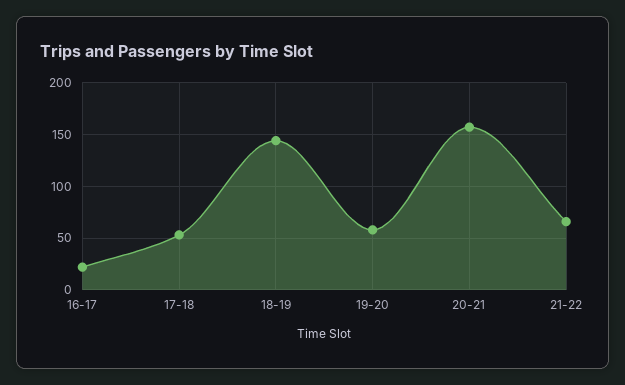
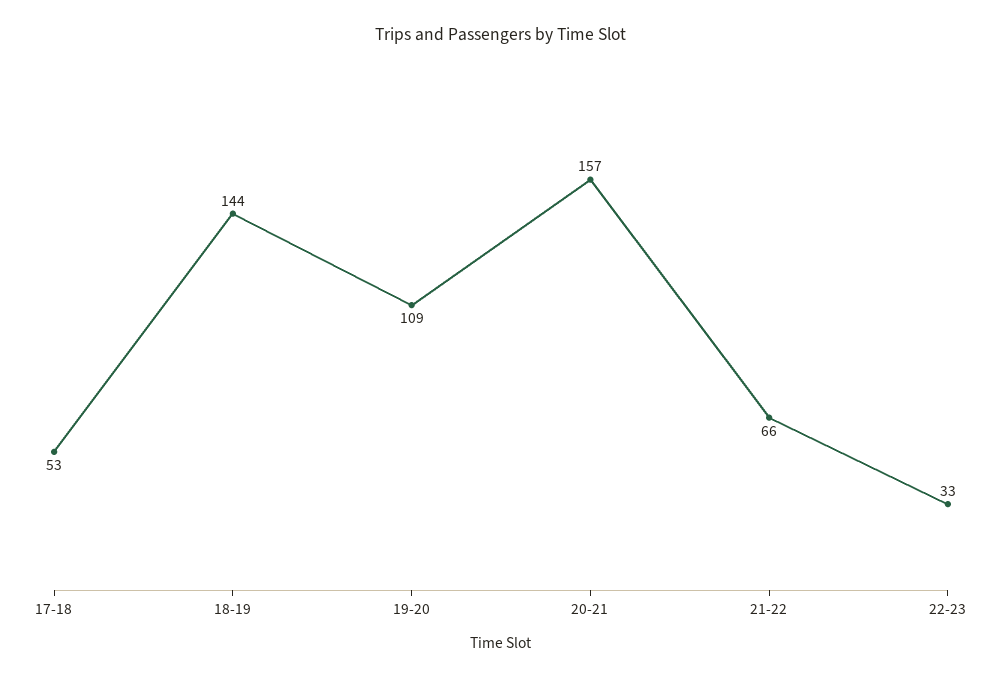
16-17: 20 -> none
19-20: 60 -> 109
22-23: none -> 33

